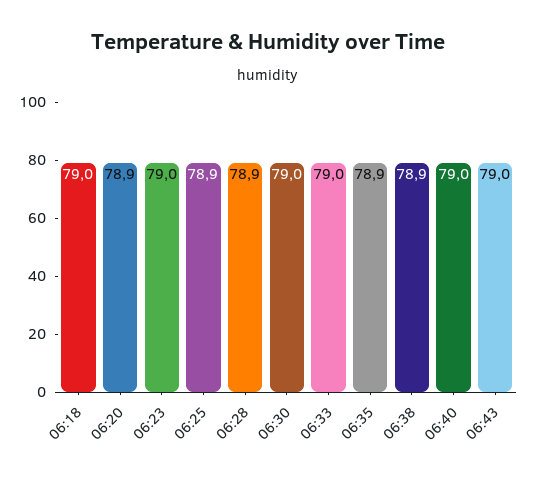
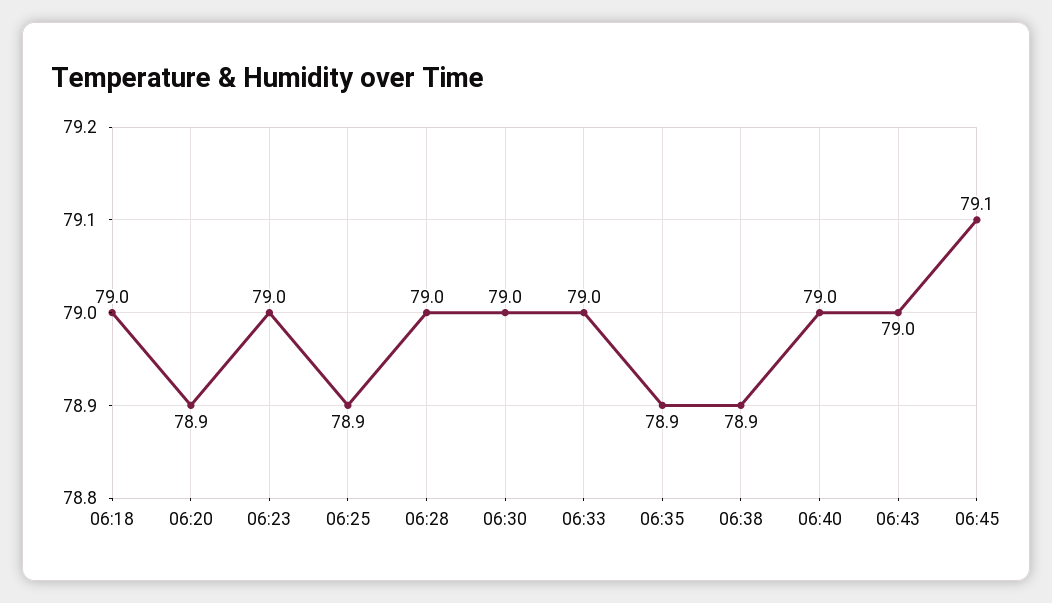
06:28: 78.9 -> 79
06:45: none -> 79.1

